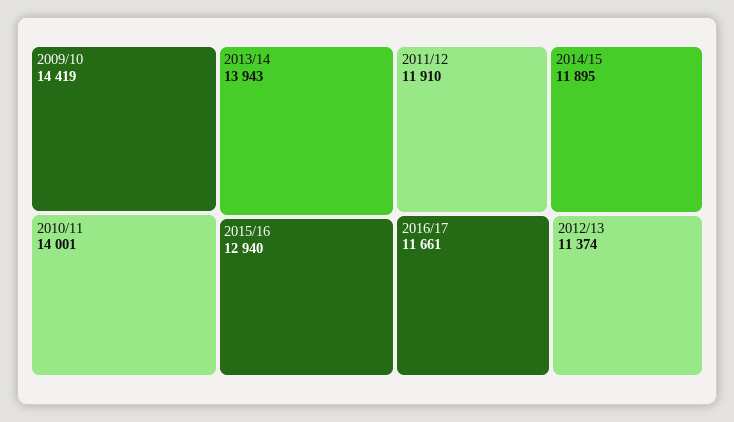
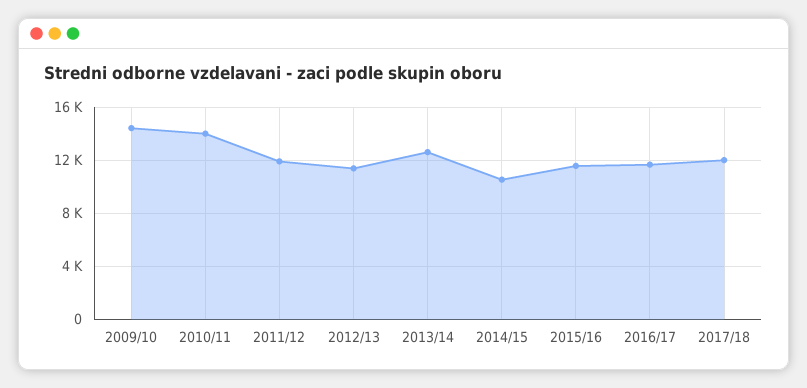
2013/14: 13943 -> 12500
2015/16: 12940 -> 11500
2014/15: 11895 -> 10500
2017/18: none -> 12000

